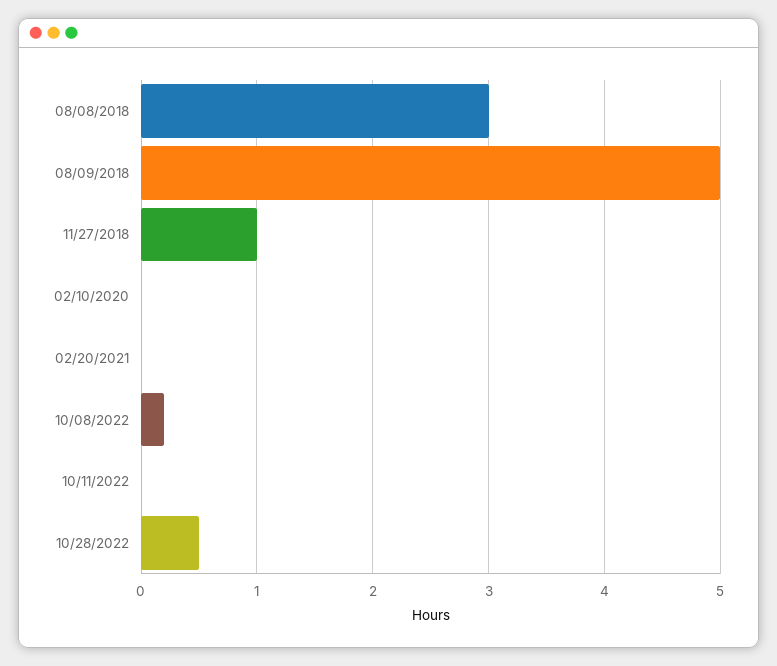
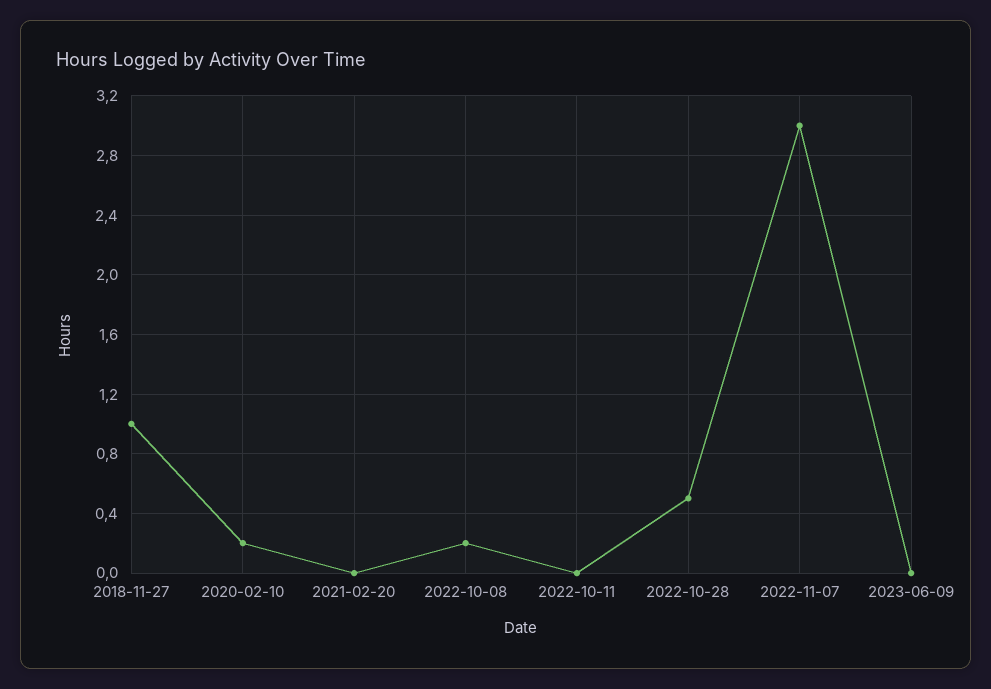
08/08/2018: 3 -> none
08/09/2018: 5 -> none
02/10/2020: 0 -> 0.2
2022-11-07: none -> 3
2023-06-09: none -> 0

